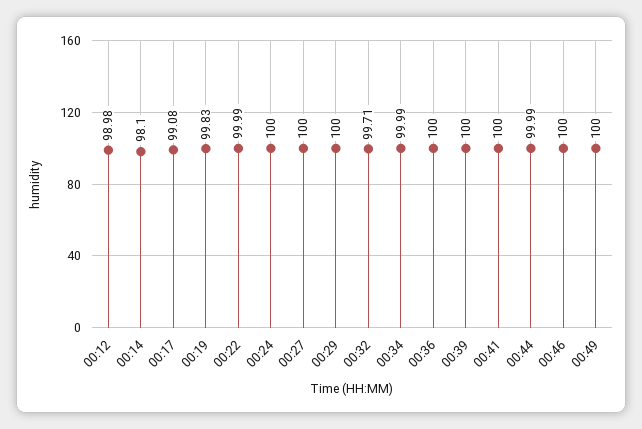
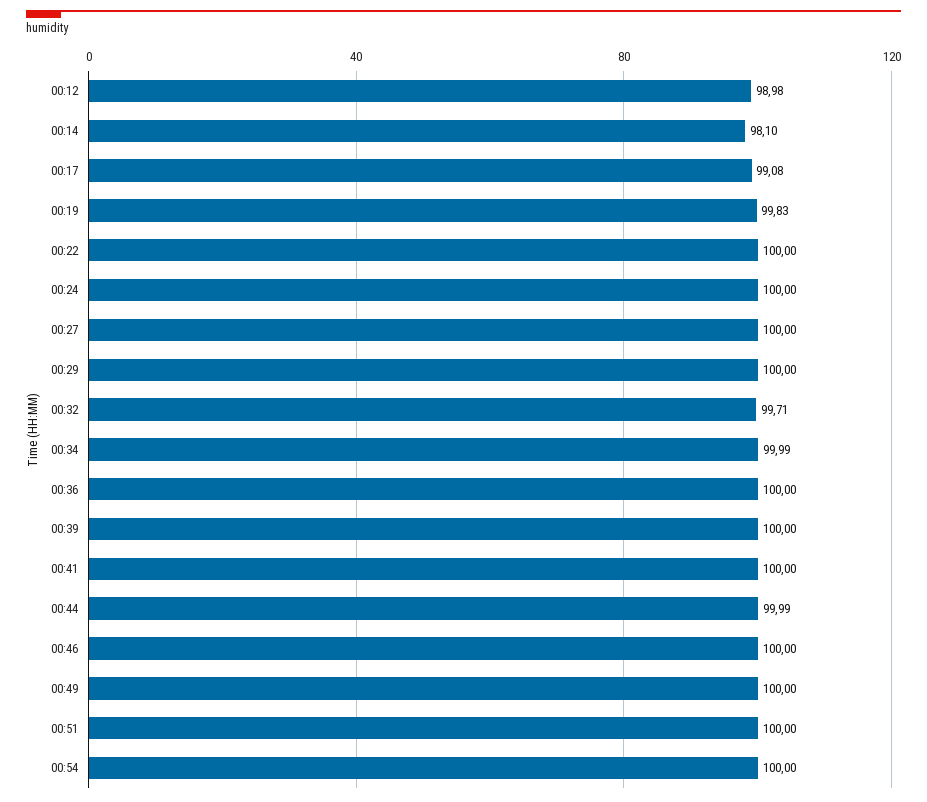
00:22: 99.99 -> 100
00:51: none -> 100
00:54: none -> 100

